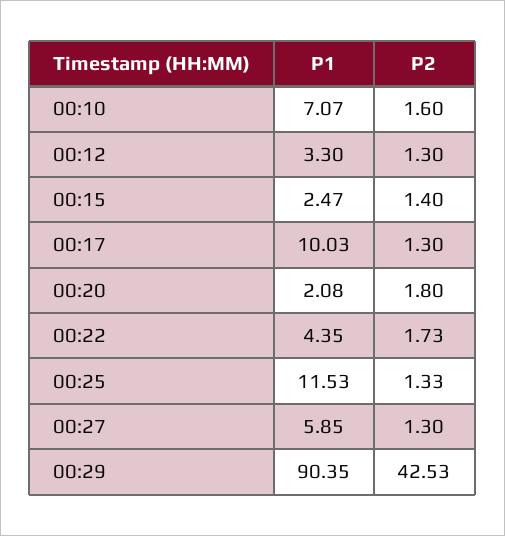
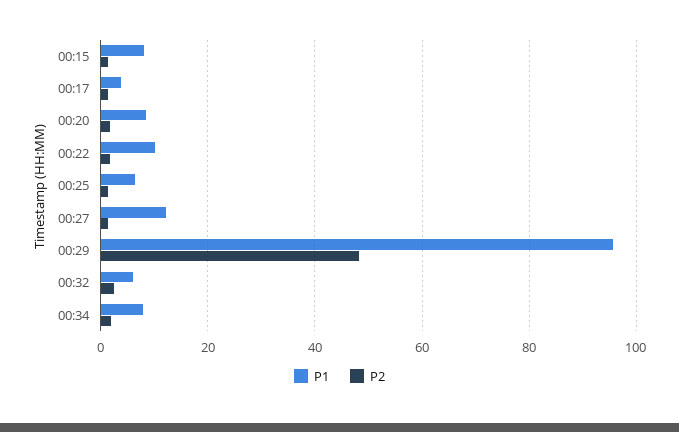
P1, 00:10: 7.07 -> none
P2, 00:10: 1.6 -> none
P1, 00:12: 3.3 -> none
P2, 00:12: 1.3 -> none
P1, 00:15: 2.47 -> 8
P1, 00:17: 10.03 -> 4
P1, 00:20: 2.08 -> 8
P1, 00:22: 4.35 -> 10
P1, 00:25: 11.53 -> 6
P1, 00:27: 5.85 -> 12
P1, 00:29: 90.35 -> 96
P2, 00:29: 42.53 -> 48
P1, 00:32: none -> 6
P2, 00:32: none -> 2
P1, 00:34: none -> 8
P2, 00:34: none -> 2

